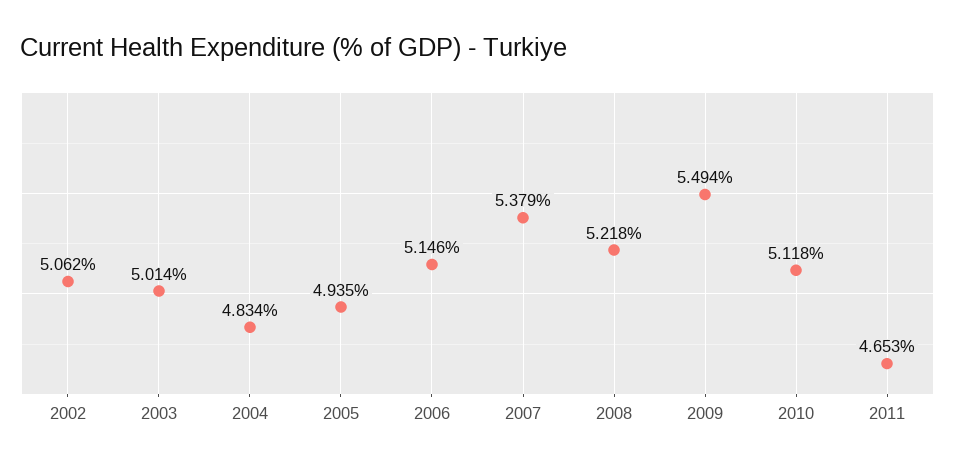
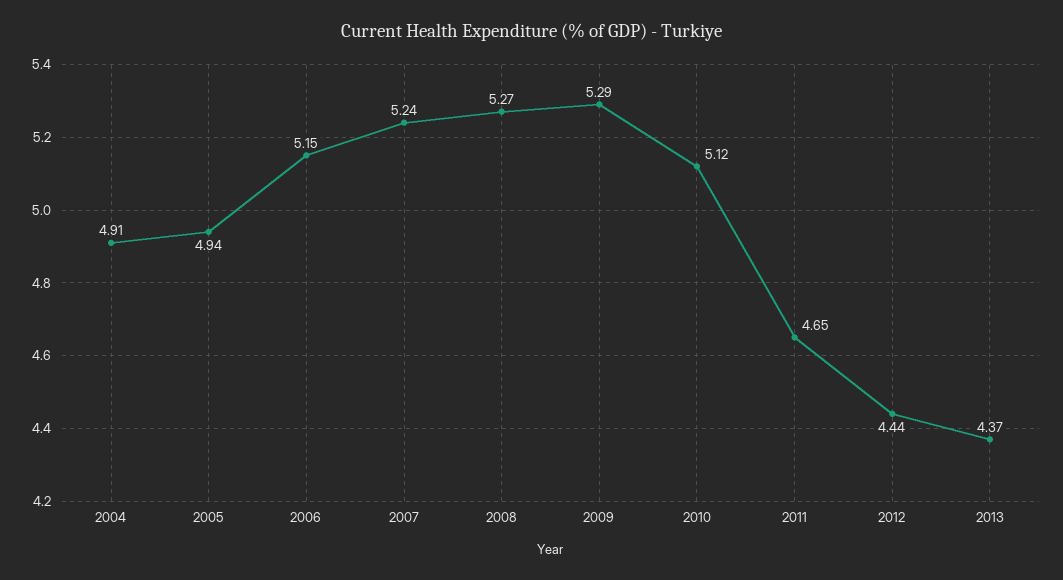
2002: 5.062 -> none
2003: 5.014 -> none
2004: 4.834 -> 4.91
2007: 5.379 -> 5.24
2008: 5.218 -> 5.27
2009: 5.494 -> 5.29
2012: none -> 4.44
2013: none -> 4.37

